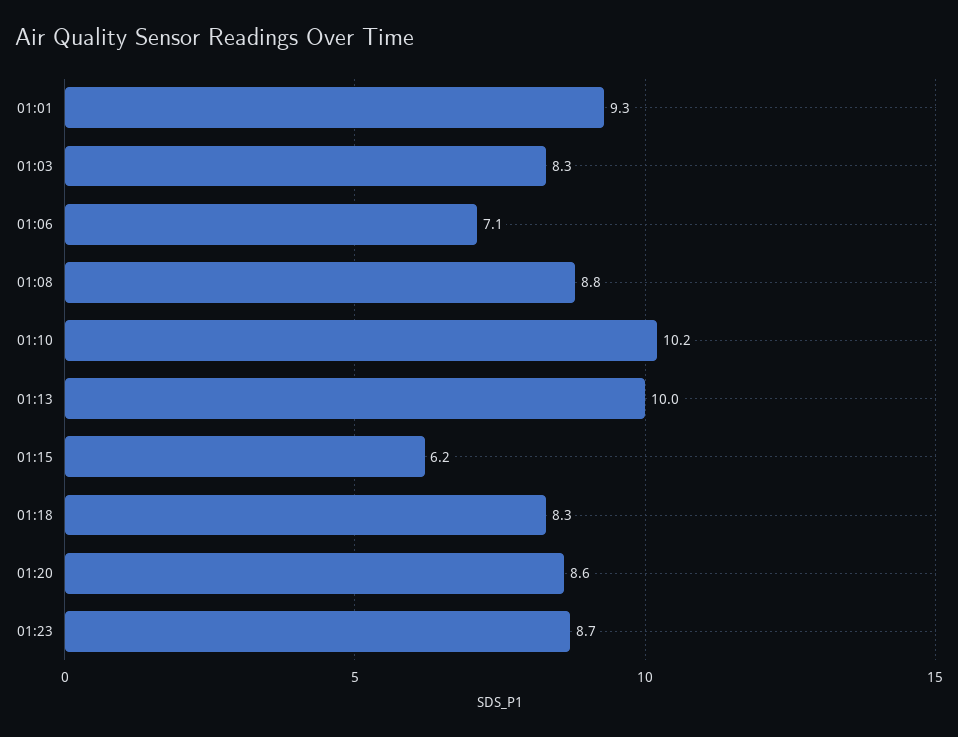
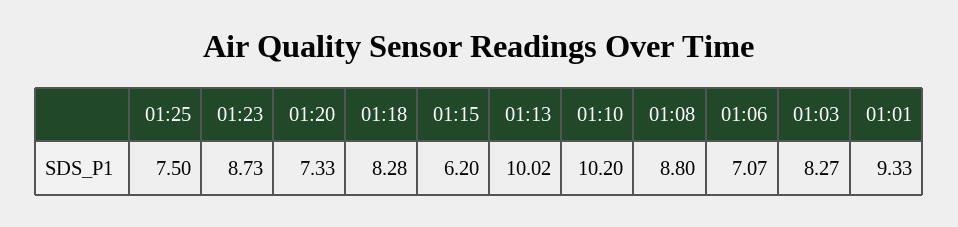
01:20: 8.6 -> 7.33
01:25: none -> 7.5

